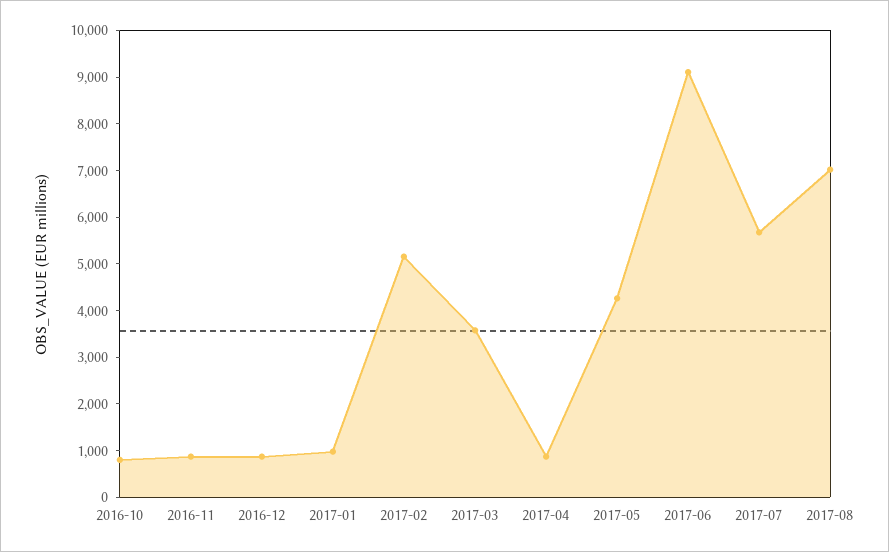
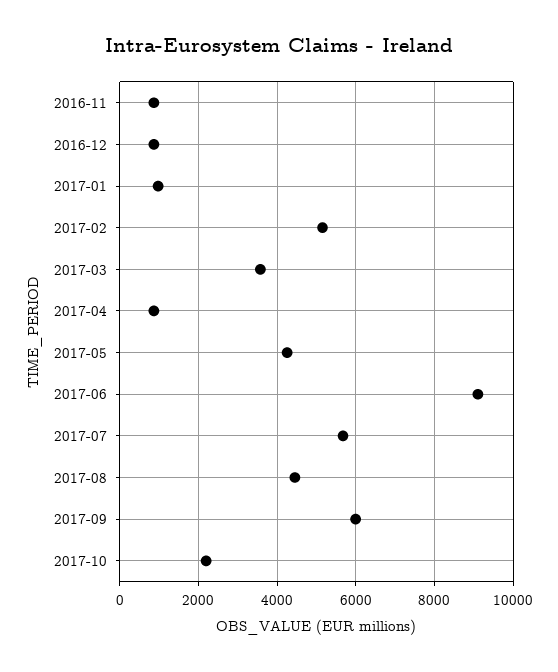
2016-10: 800 -> none
2017-08: 7000 -> 4400
2017-09: none -> 6000
2017-10: none -> 2200

